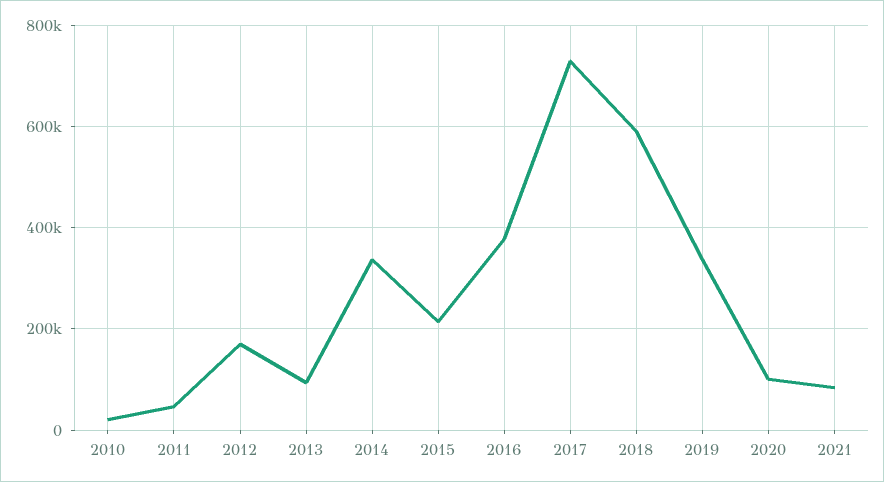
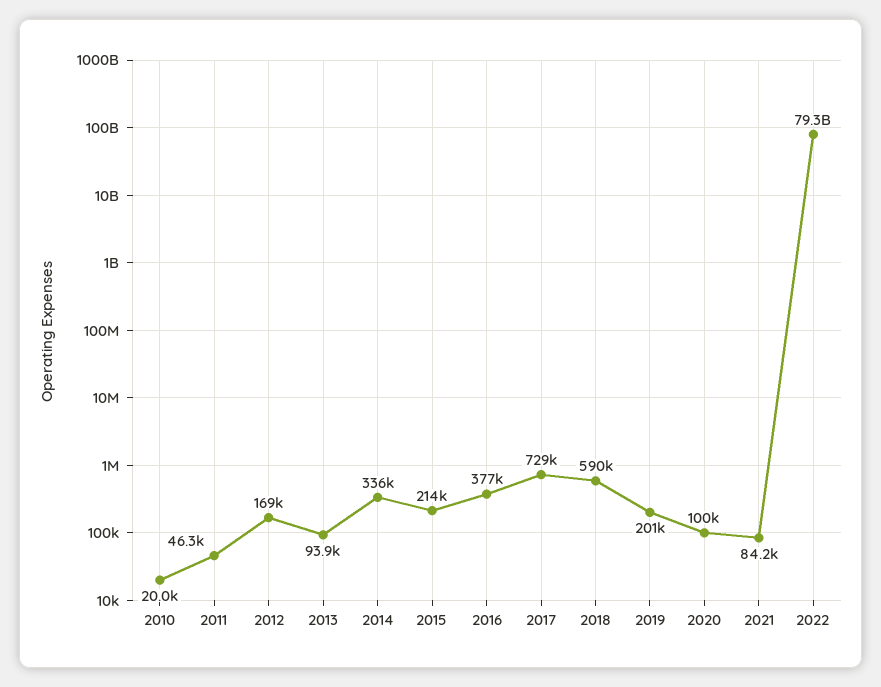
2019: 340000 -> 201000
2022: none -> 79300000000

